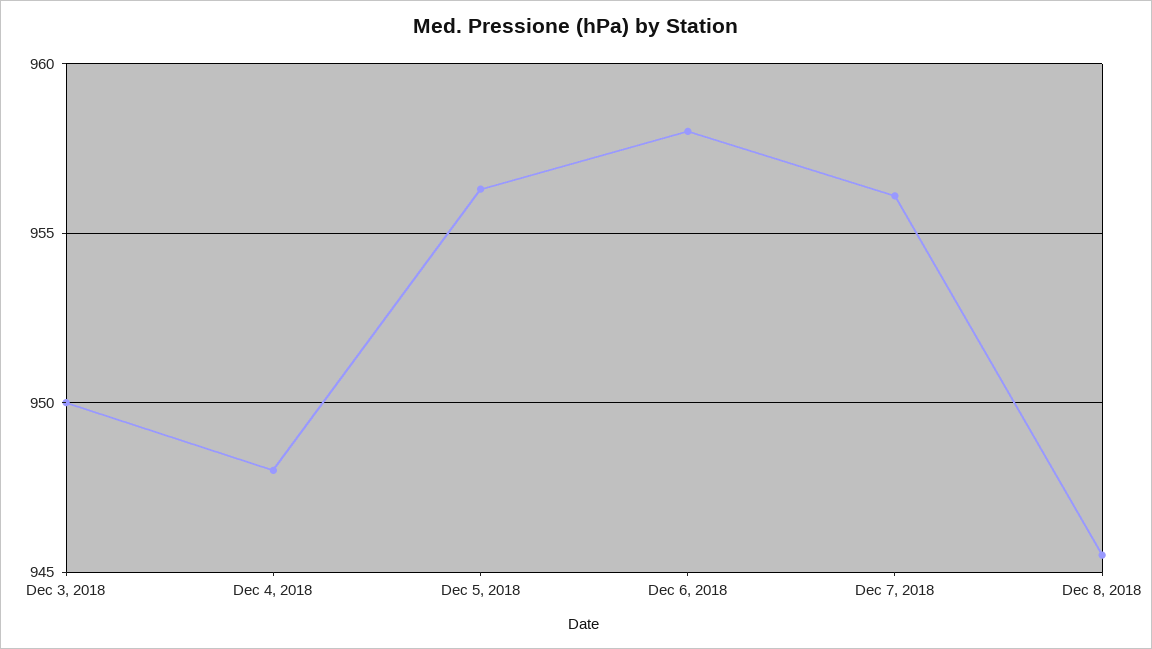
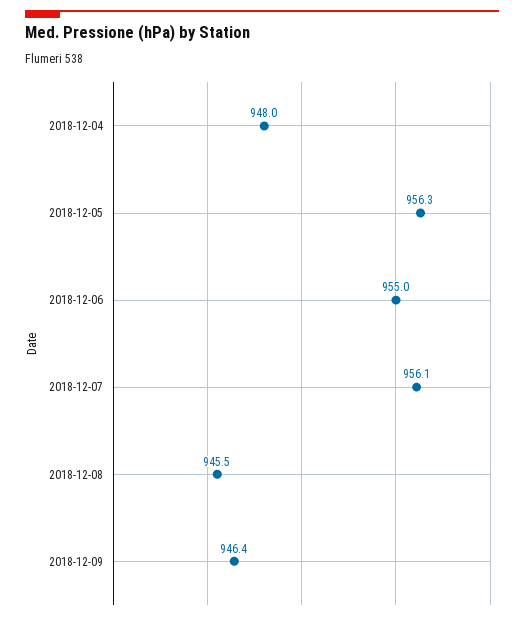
Dec 3, 2018: 950 -> none
Dec 6, 2018: 958 -> 955
2018-12-09: none -> 946.4

